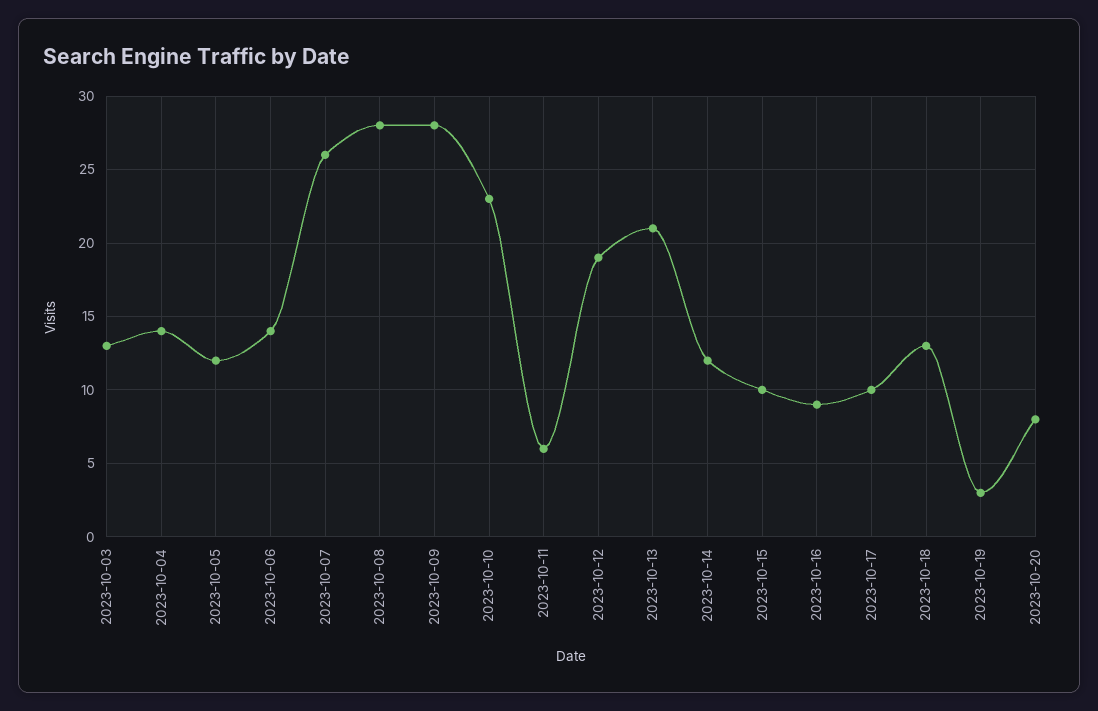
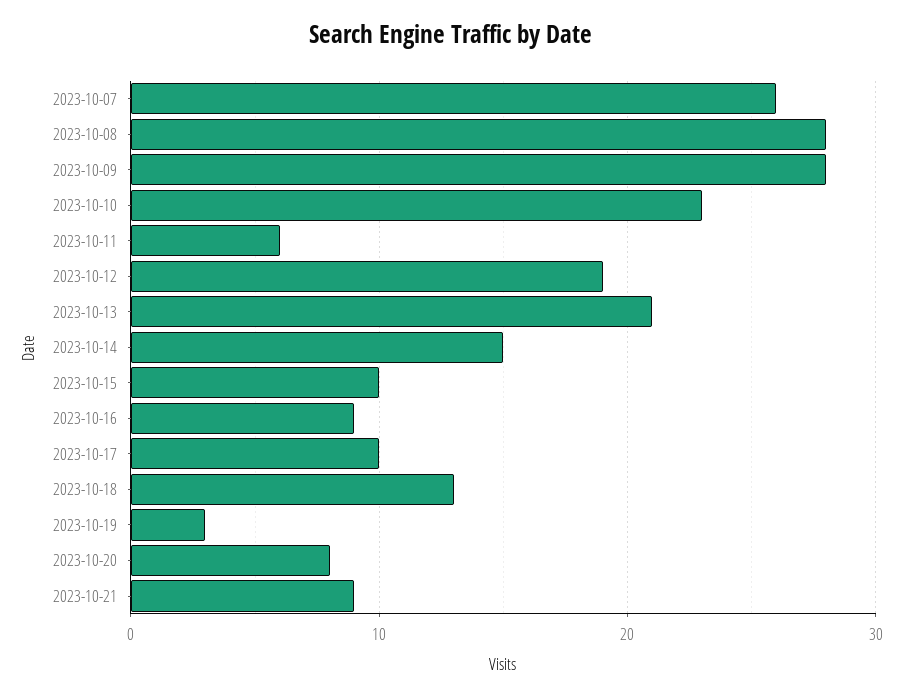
2023-10-03: 13 -> none
2023-10-04: 14 -> none
2023-10-05: 12 -> none
2023-10-06: 14 -> none
2023-10-14: 12 -> 15
2023-10-21: none -> 9

